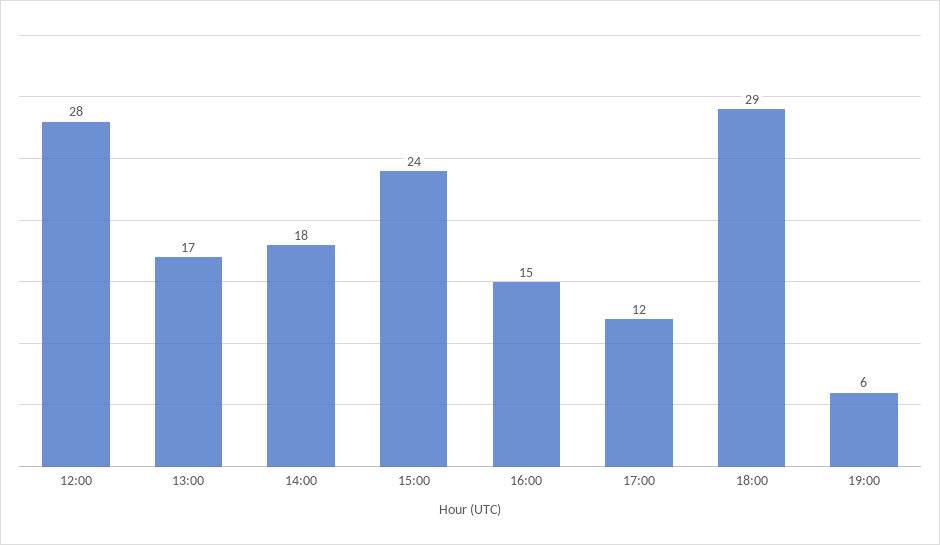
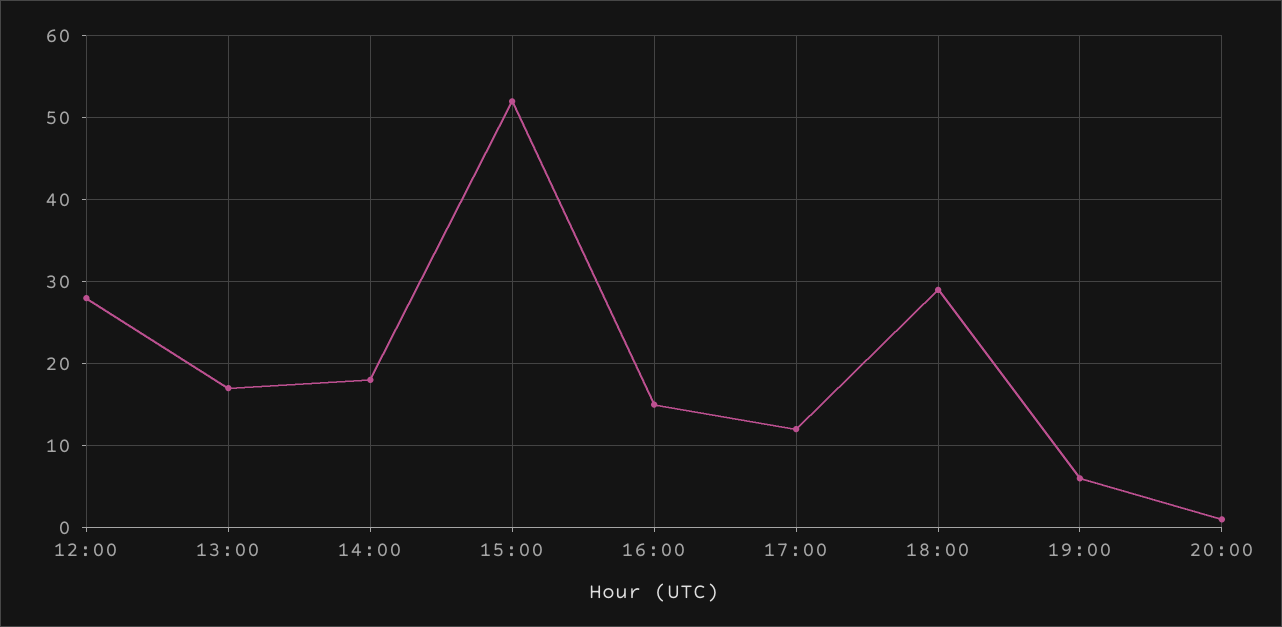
15:00: 24 -> 52
20:00: none -> 1

